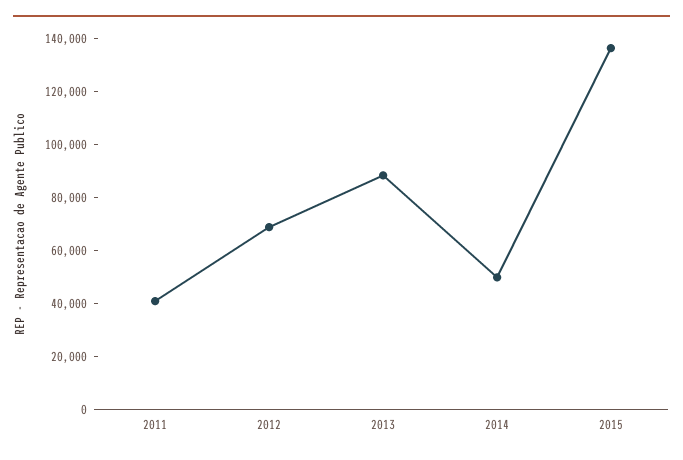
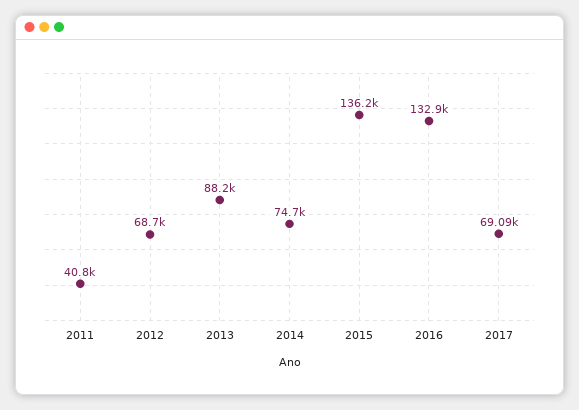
2014: 50000 -> 74700
2016: none -> 132900
2017: none -> 69090

